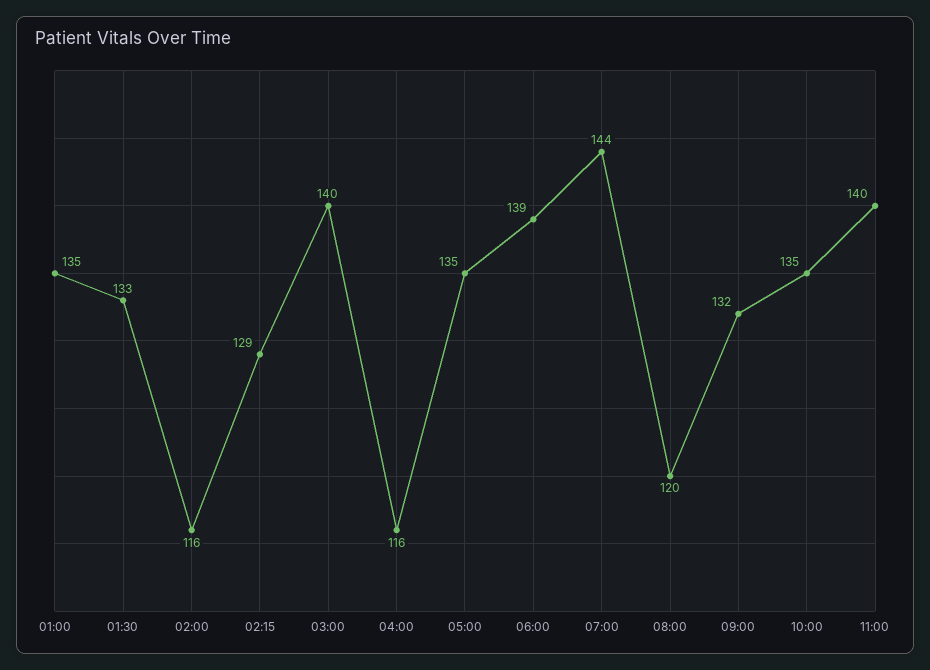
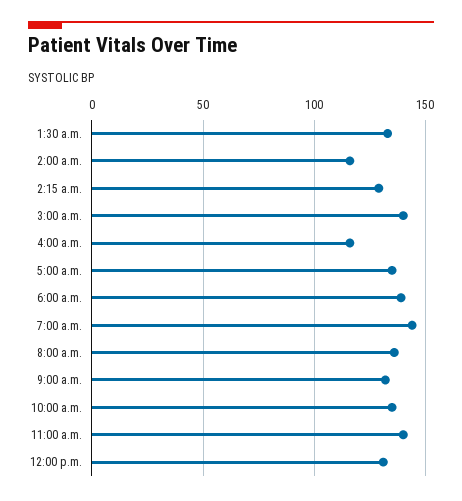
01:00: 135 -> none
08:00: 120 -> 135
12:00 p.m.: none -> 130

